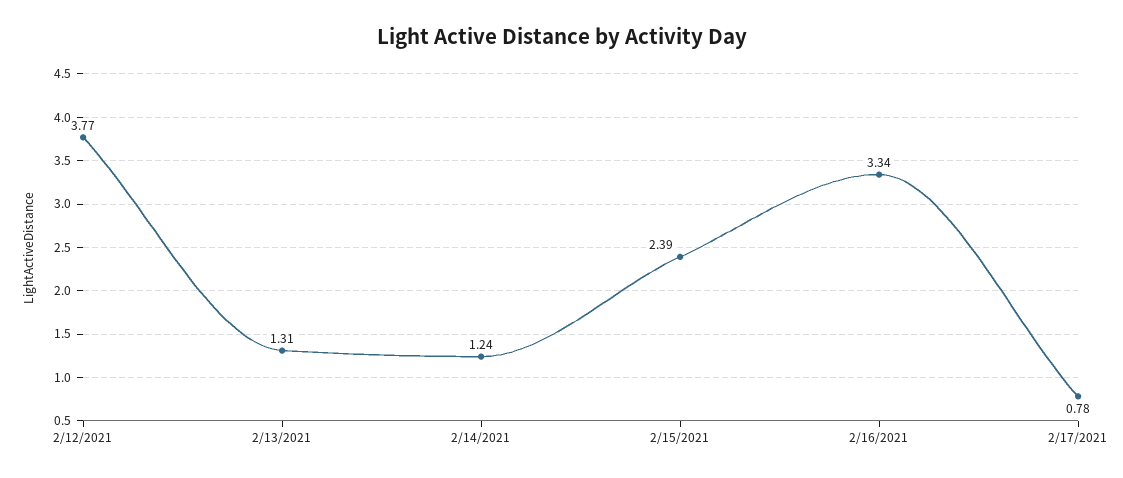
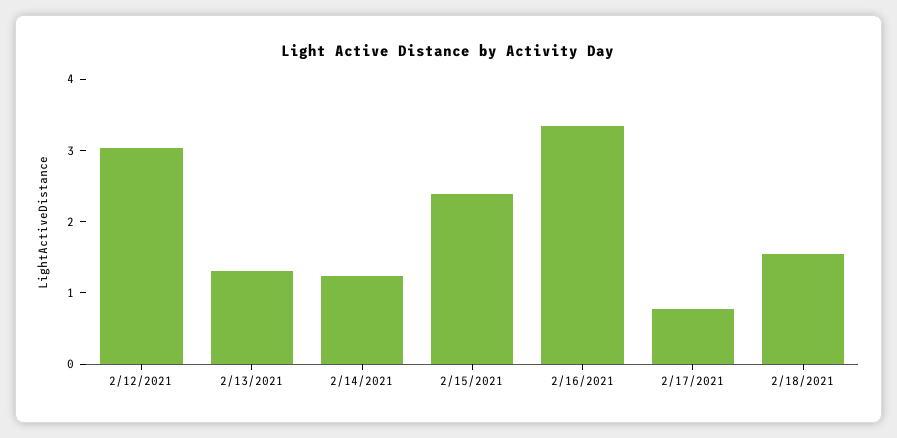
2/12/2021: 3.77 -> 3
2/18/2021: none -> 1.6

